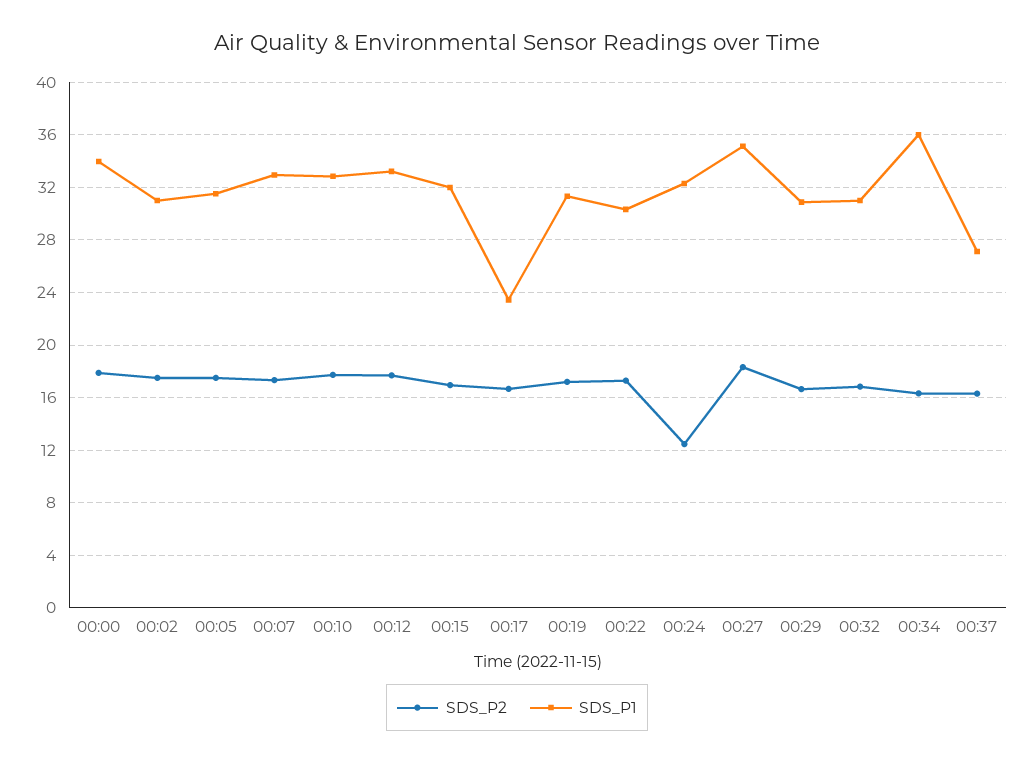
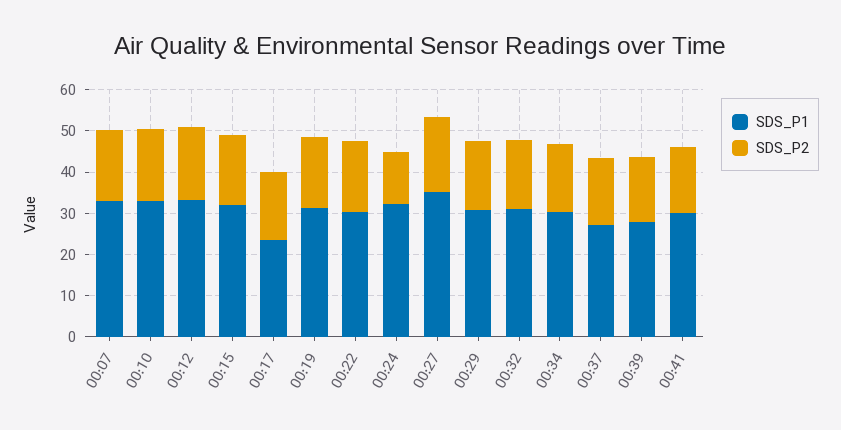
SDS_P2, 00:00: 18 -> none
SDS_P1, 00:00: 34 -> none
SDS_P2, 00:02: 17.5 -> none
SDS_P1, 00:02: 31 -> none
SDS_P2, 00:05: 17.5 -> none
SDS_P1, 00:05: 31.5 -> none
SDS_P1, 00:34: 36 -> 30
SDS_P1, 00:39: none -> 28
SDS_P2, 00:39: none -> 16
SDS_P1, 00:41: none -> 30
SDS_P2, 00:41: none -> 16

